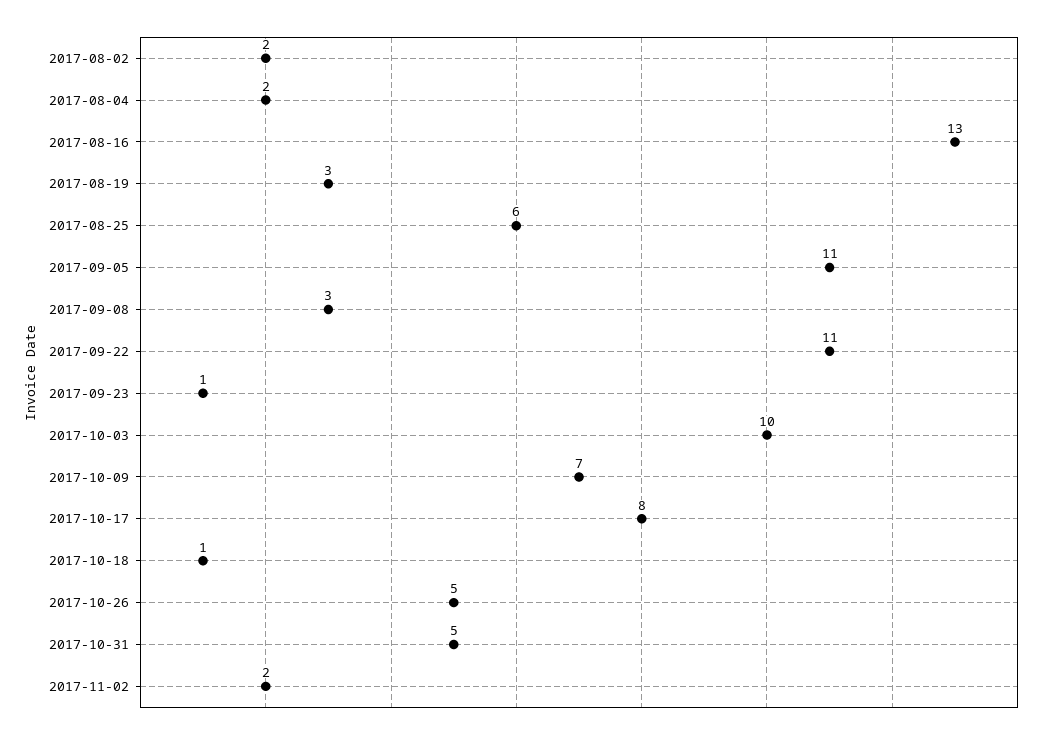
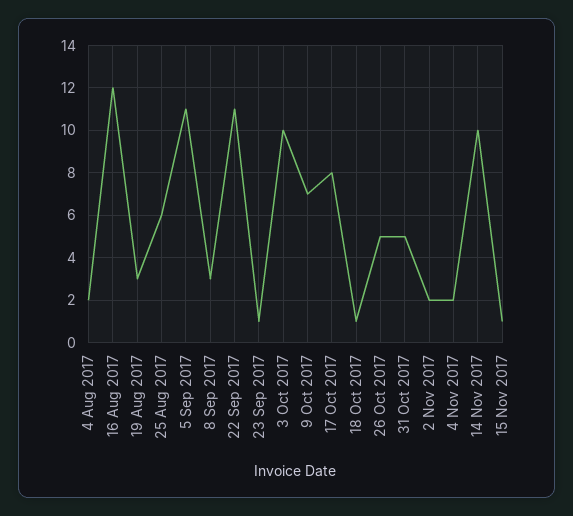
2017-08-02: 2 -> none
2017-08-16: 13 -> 12
4 Nov 2017: none -> 2
14 Nov 2017: none -> 10
15 Nov 2017: none -> 1

